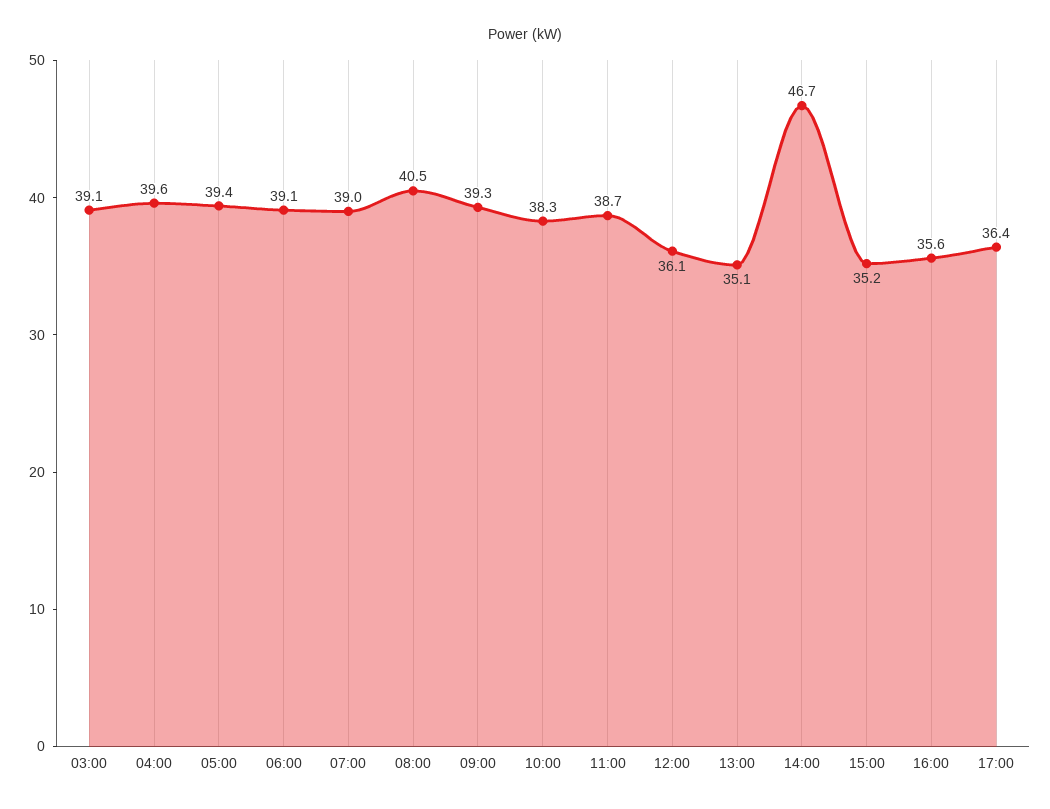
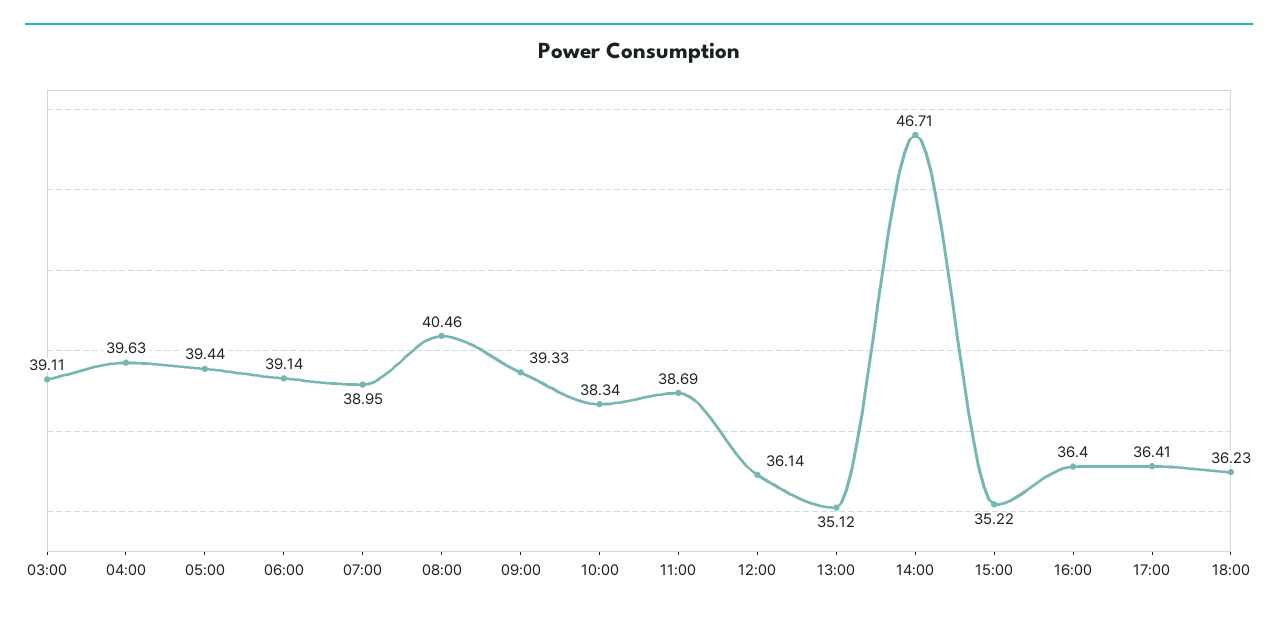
16:00: 35.6 -> 36.4
18:00: none -> 36.23

